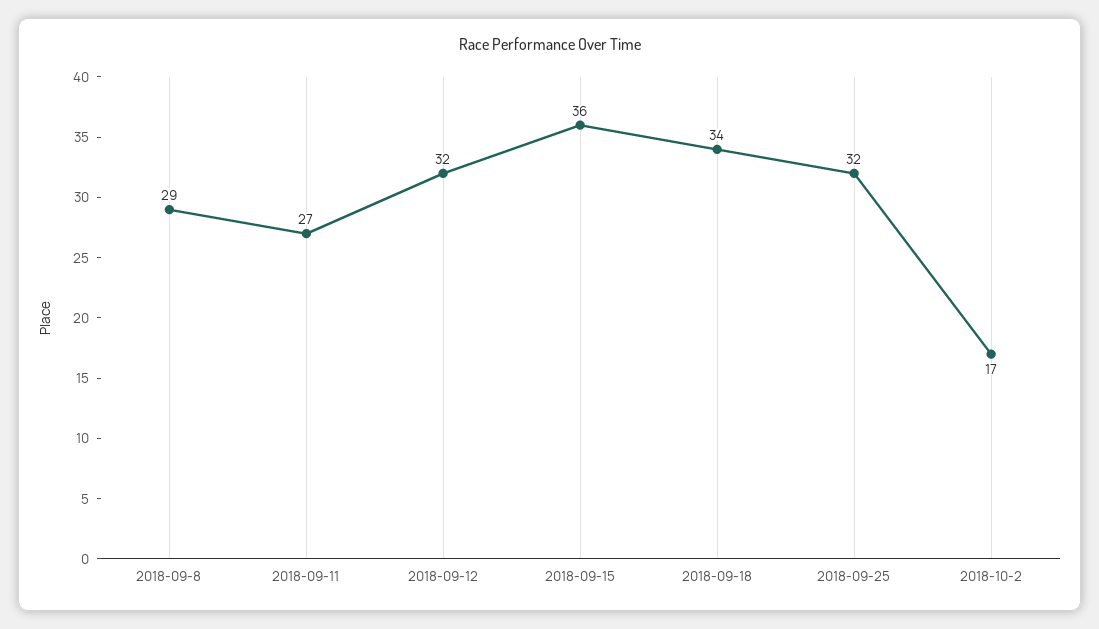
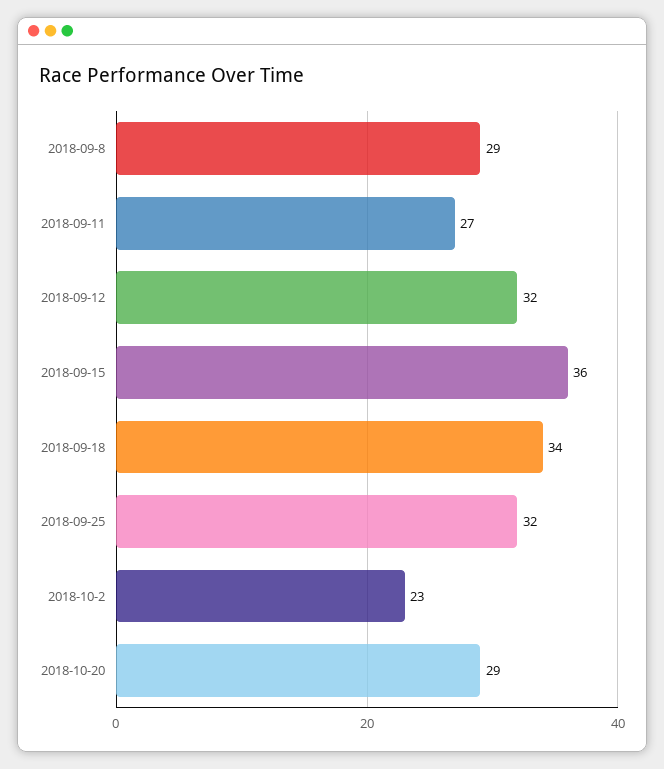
2018-10-2: 17 -> 23
2018-10-20: none -> 29

